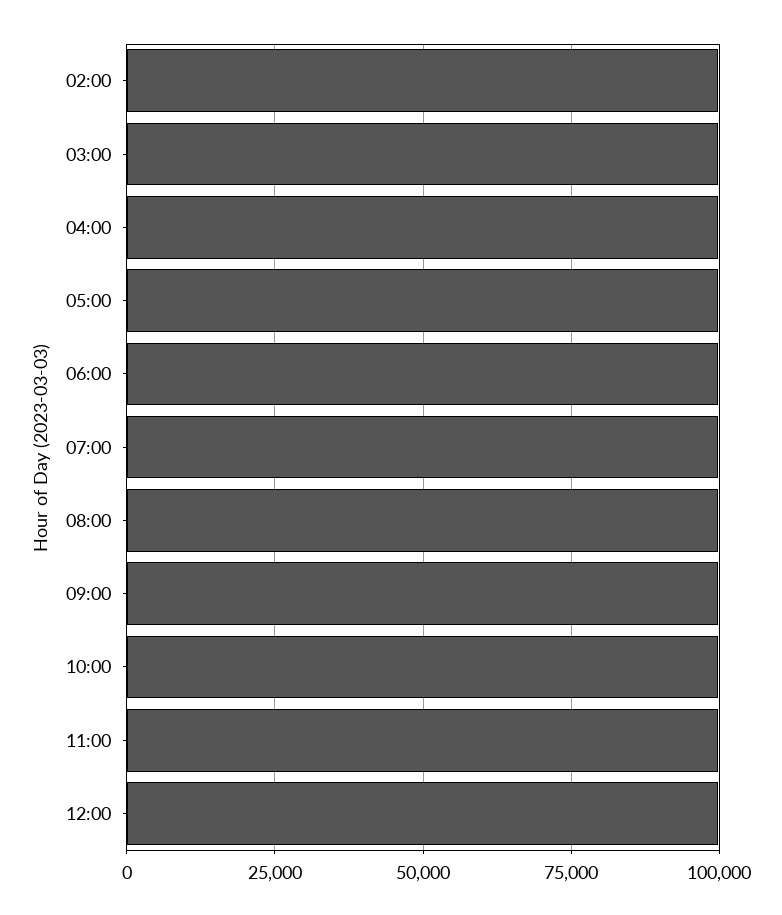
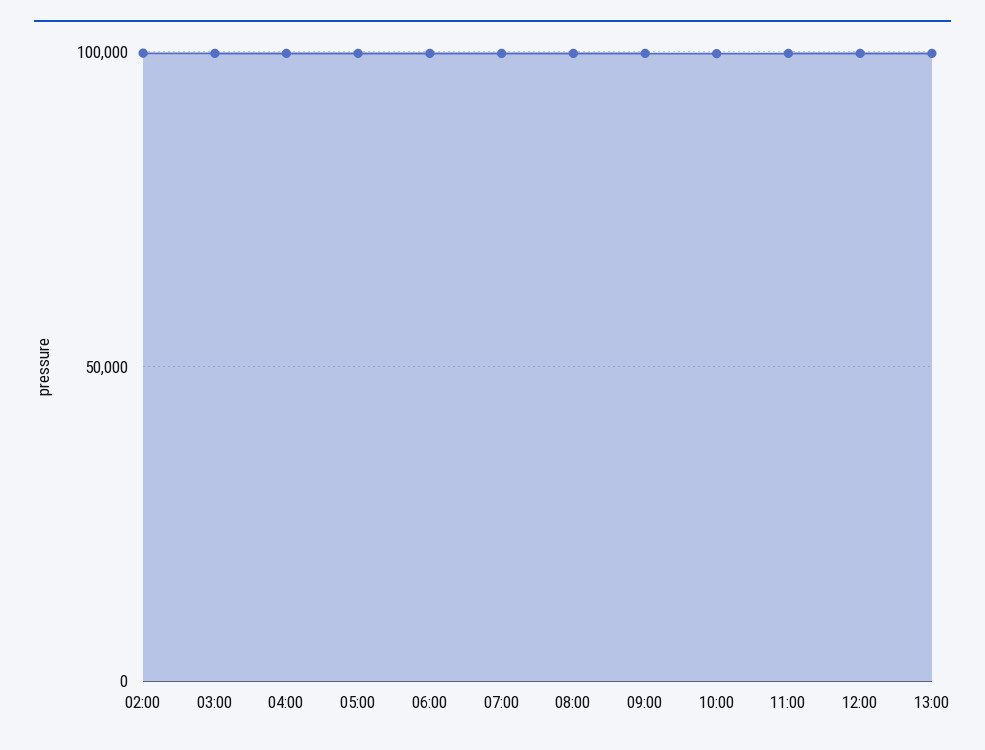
13:00: none -> 100000

